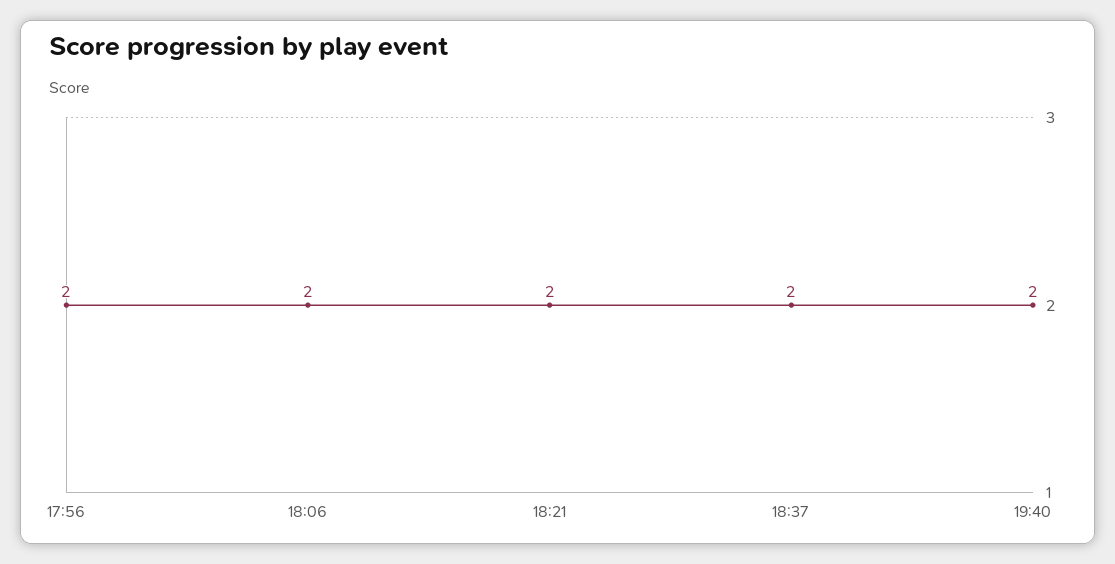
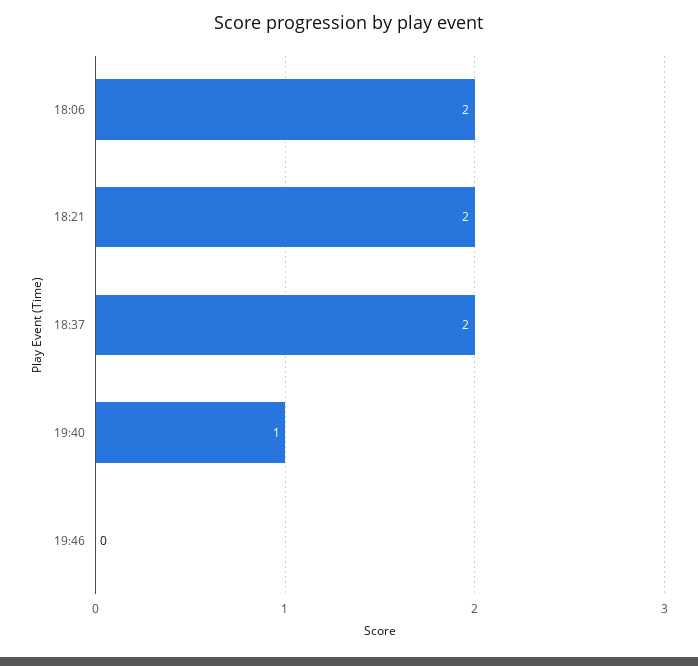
17:56: 2 -> none
19:40: 2 -> 1
19:46: none -> 0

